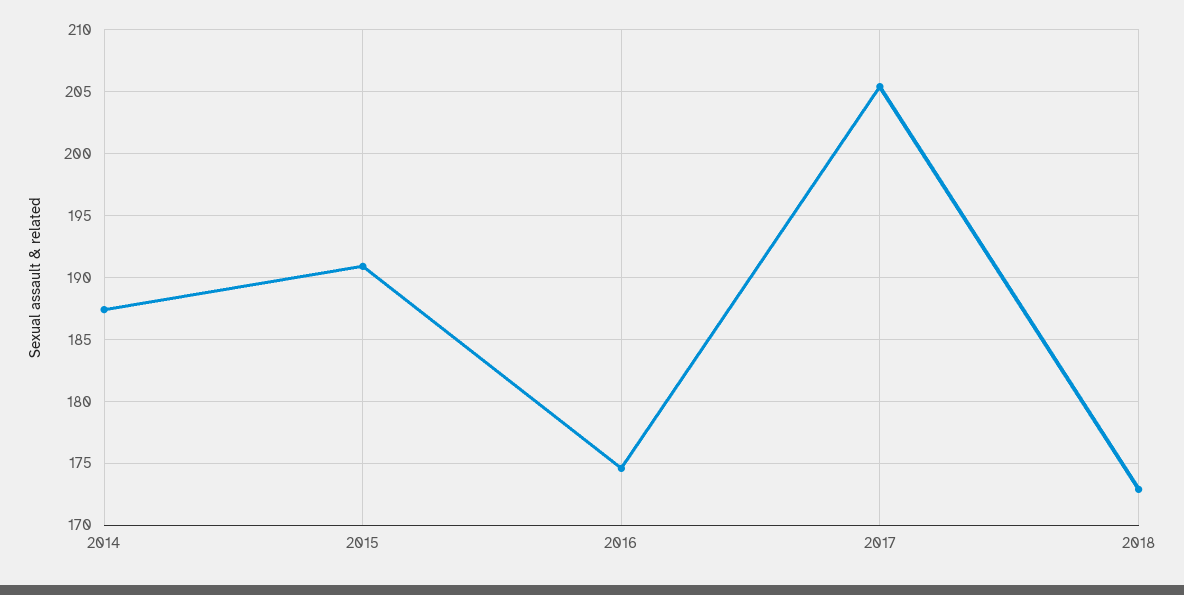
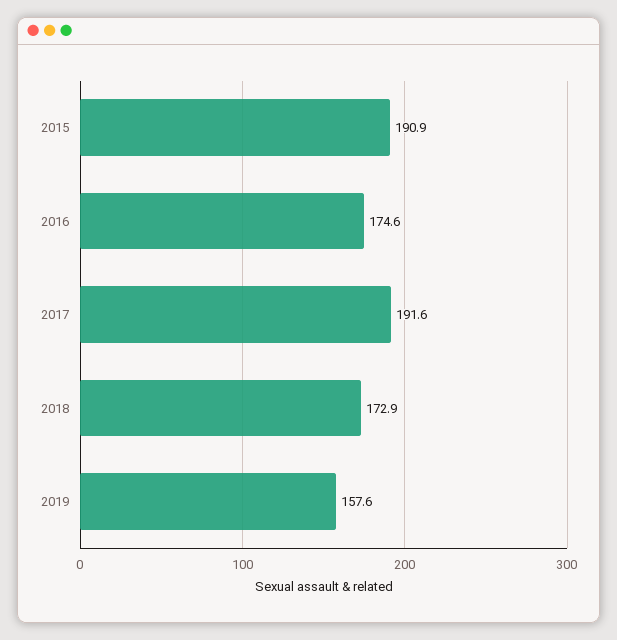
2014: 187.5 -> none
2017: 205.5 -> 191.6
2019: none -> 157.6

